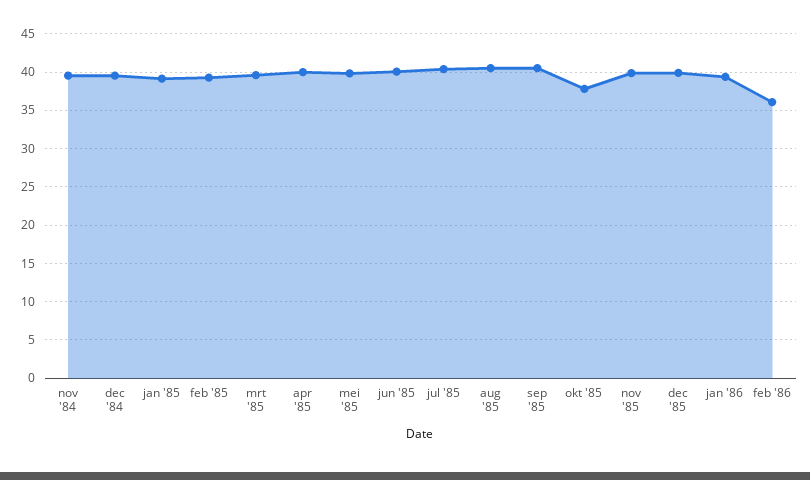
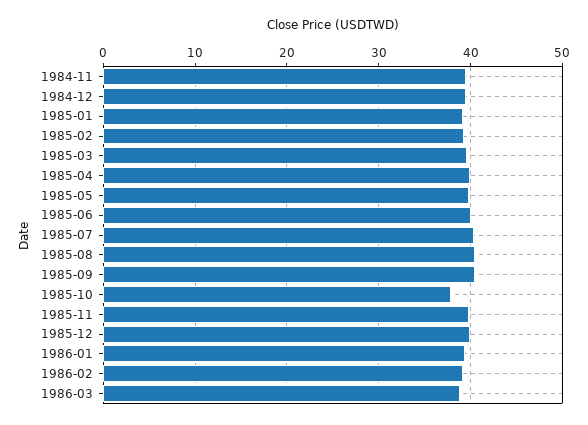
feb '86: 36 -> 39
1986-03: none -> 39

